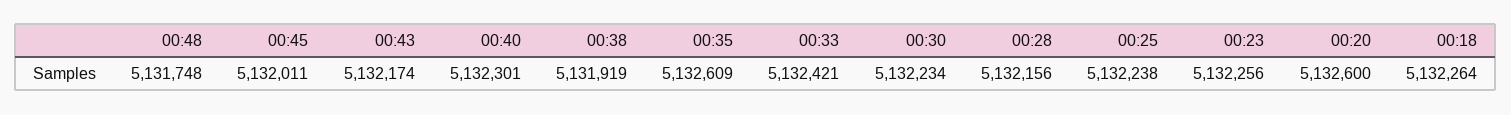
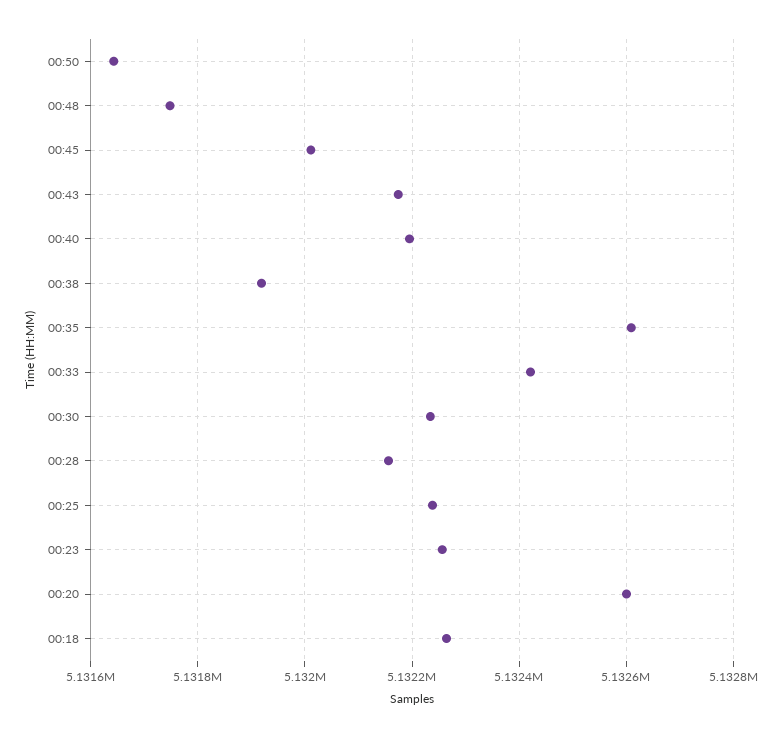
00:40: 5132301 -> 5132200
00:50: none -> 5131640

